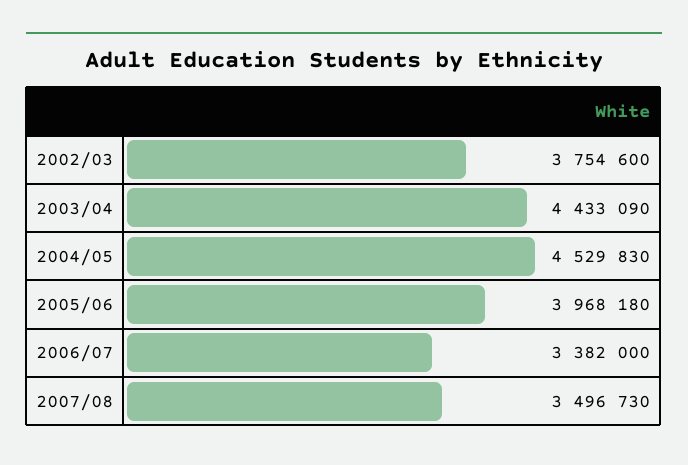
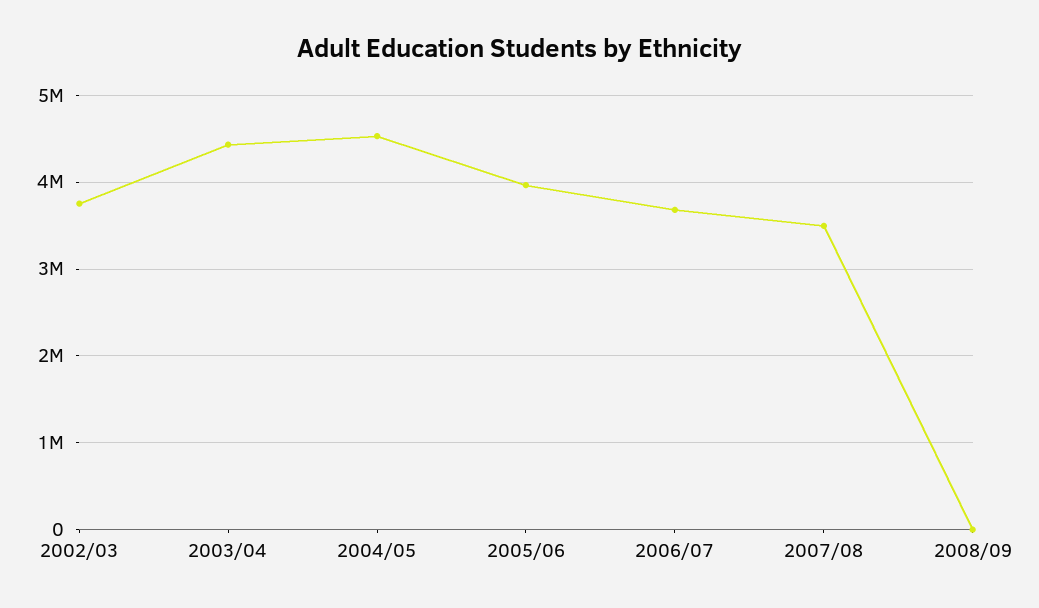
2006/07: 3382000 -> 3700000
2008/09: none -> 0

